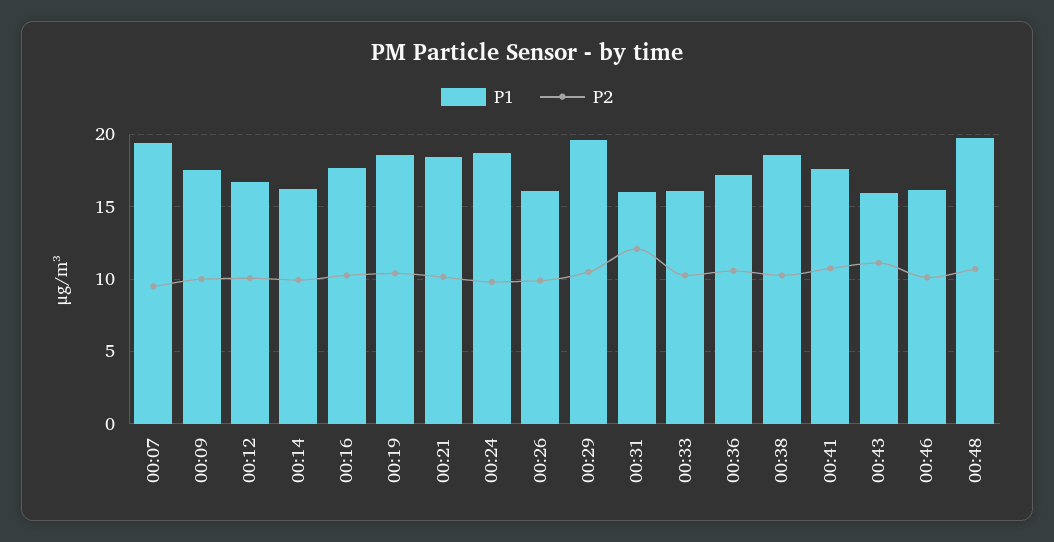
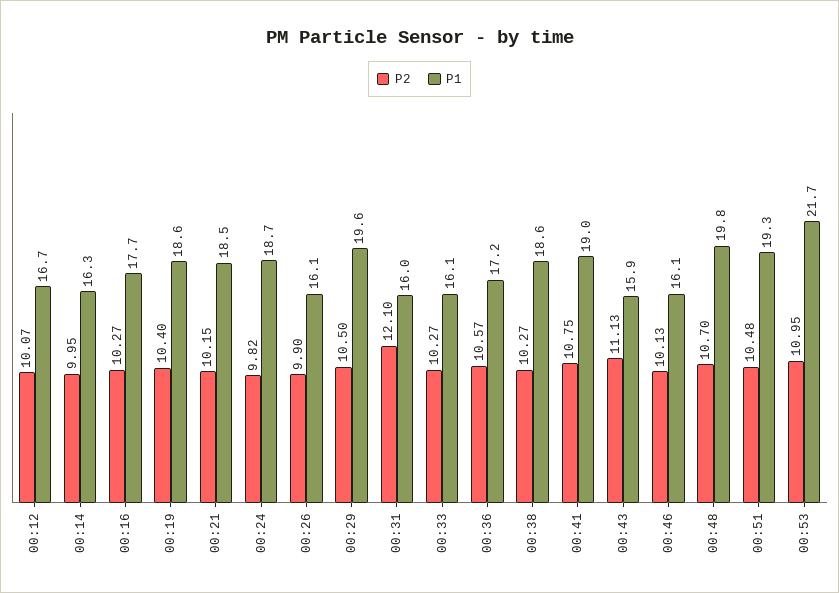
P1, 00:07: 19.5 -> none
P2, 00:07: 9.5 -> none
P1, 00:09: 17.5 -> none
P2, 00:09: 10 -> none
P1, 00:41: 17.5 -> 19
P2, 00:51: none -> 10.48
P1, 00:51: none -> 19.3
P2, 00:53: none -> 10.95
P1, 00:53: none -> 21.7

